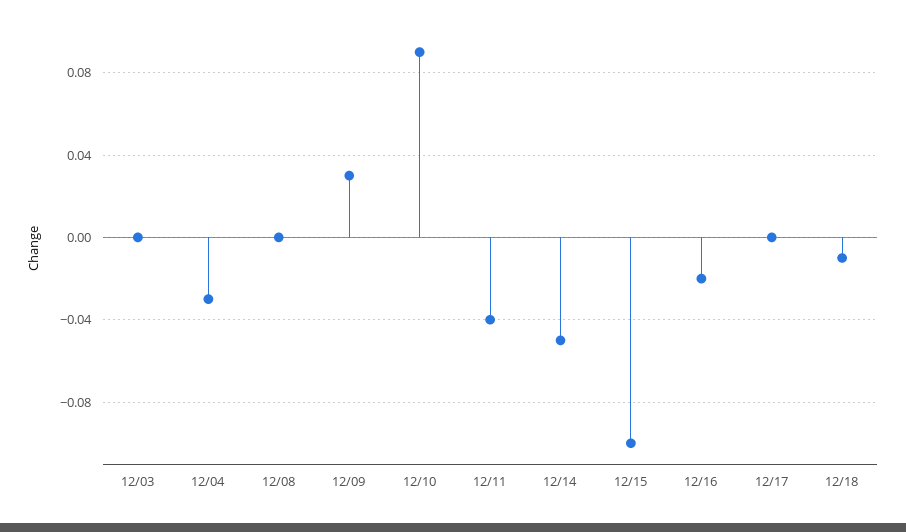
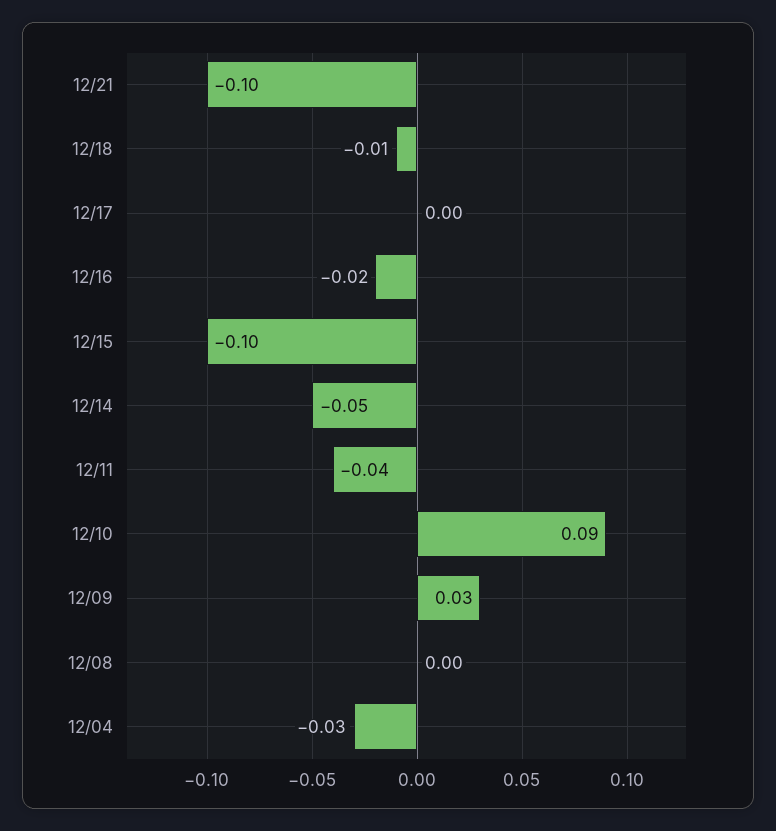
12/03: 0 -> none
12/21: none -> -0.1

